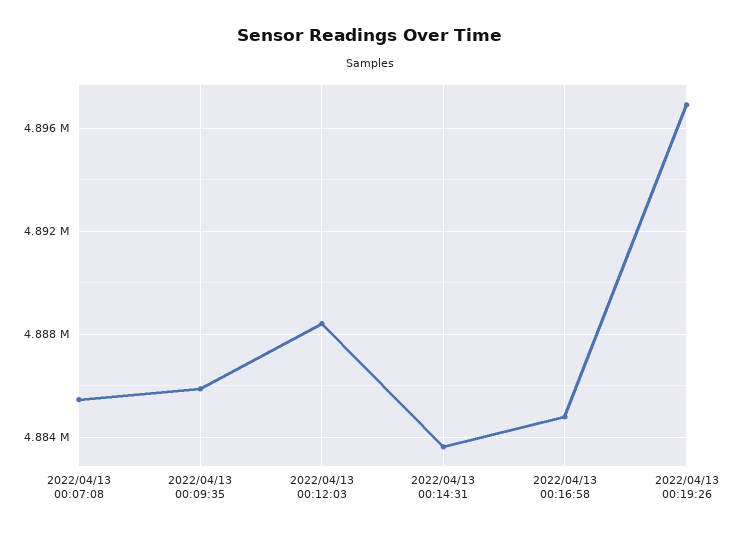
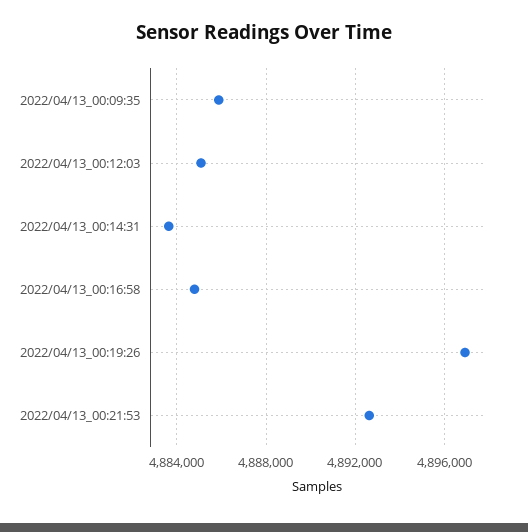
2022/04/13 00:07:08: 4885500 -> none
2022/04/13 00:12:03: 4888500 -> 4885000
2022/04/13_00:21:53: none -> 4892500

